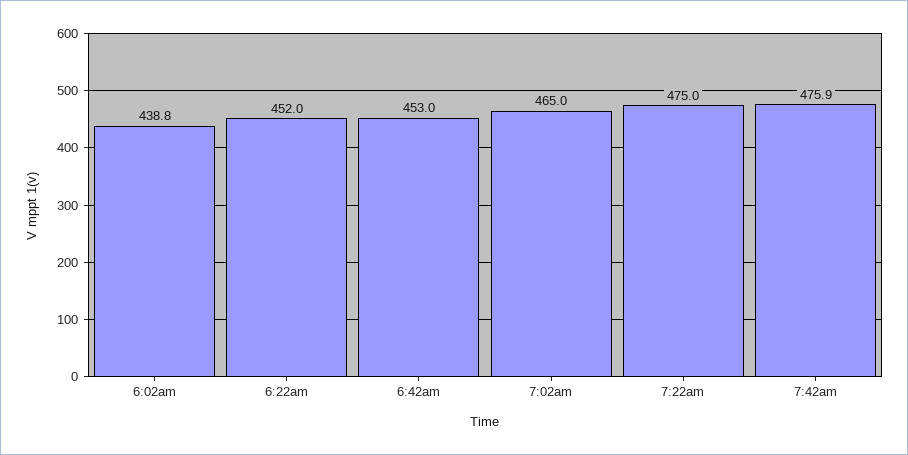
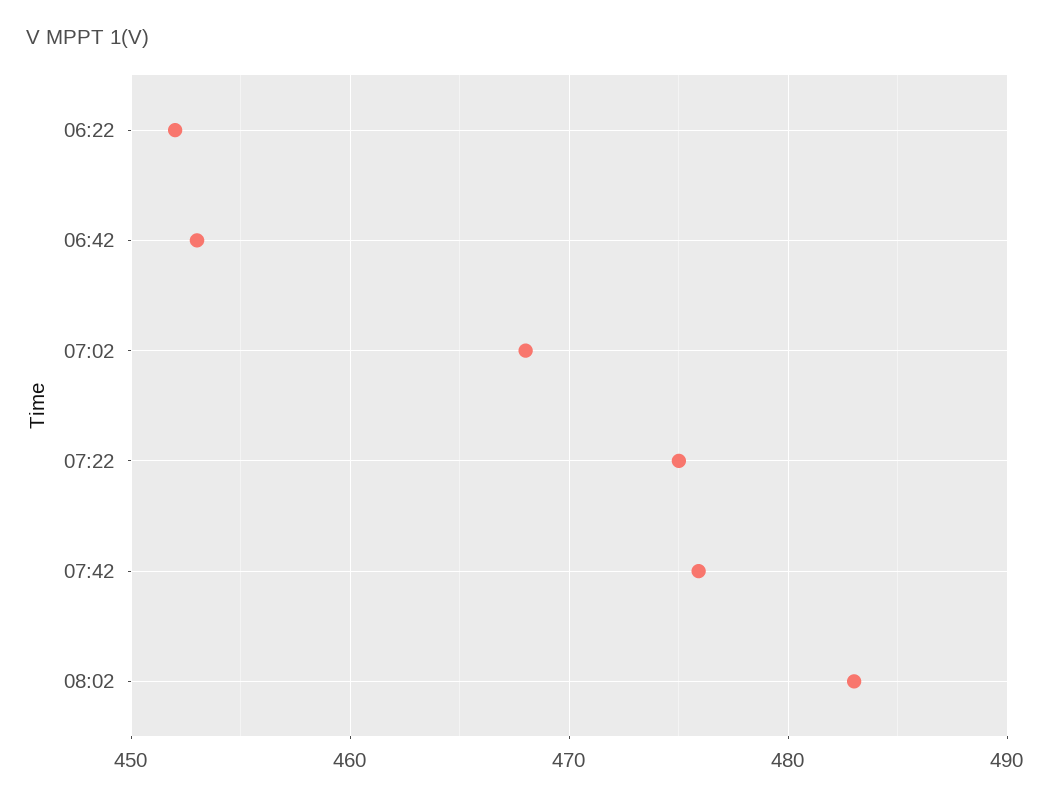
6:02am: 438.8 -> none
7:02am: 465 -> 468
08:02: none -> 483

